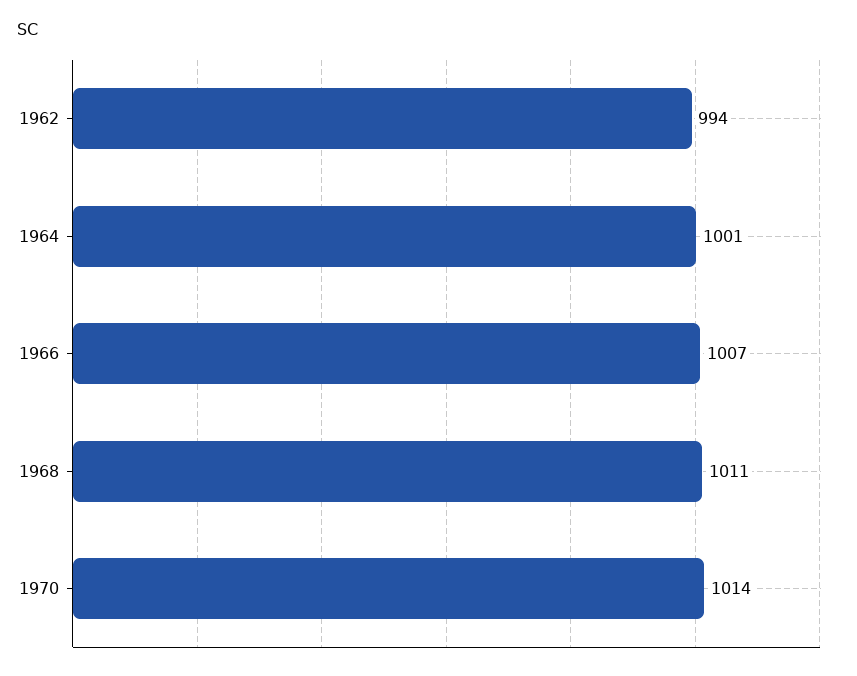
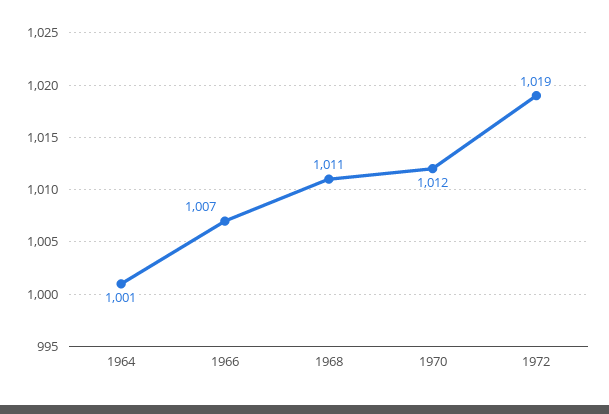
1962: 994 -> none
1970: 1014 -> 1012
1972: none -> 1019

